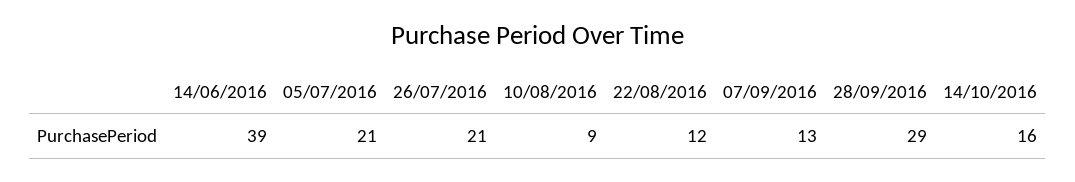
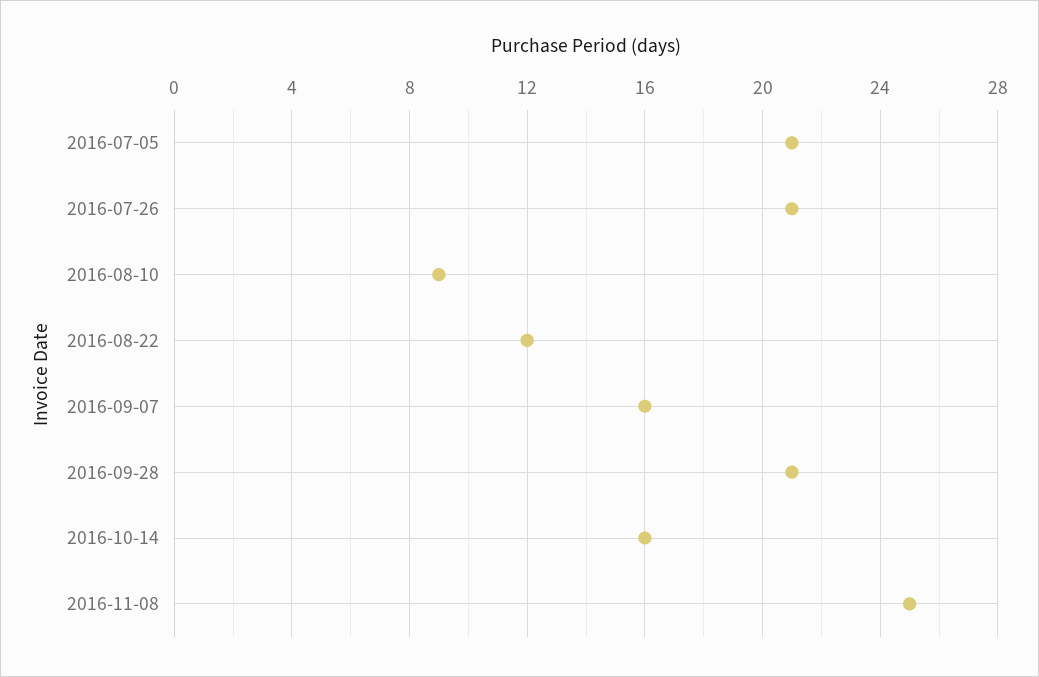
14/06/2016: 39 -> none
07/09/2016: 13 -> 16
28/09/2016: 29 -> 21
2016-11-08: none -> 25

